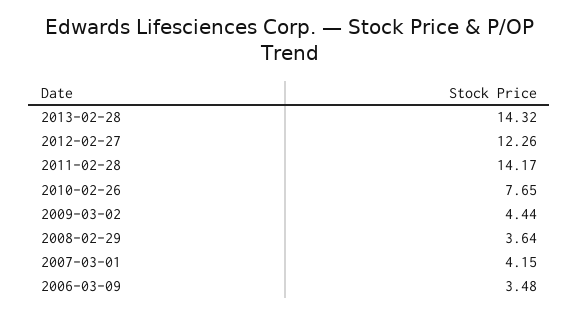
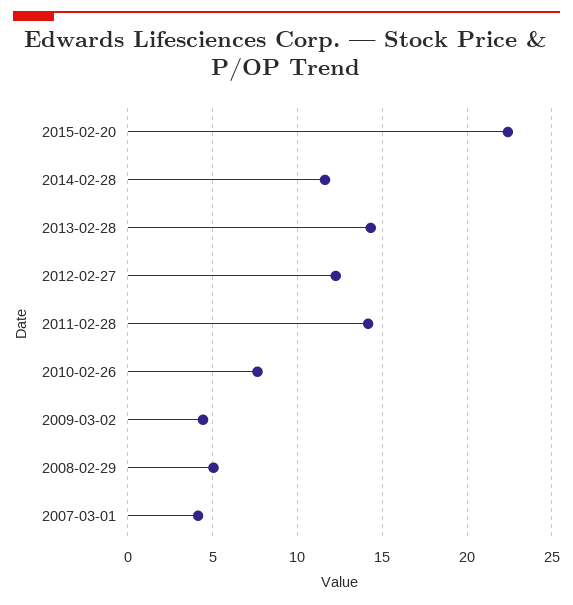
2008-02-29: 3.64 -> 5
2006-03-09: 3.48 -> none
2015-02-20: none -> 22.5
2014-02-28: none -> 11.5

